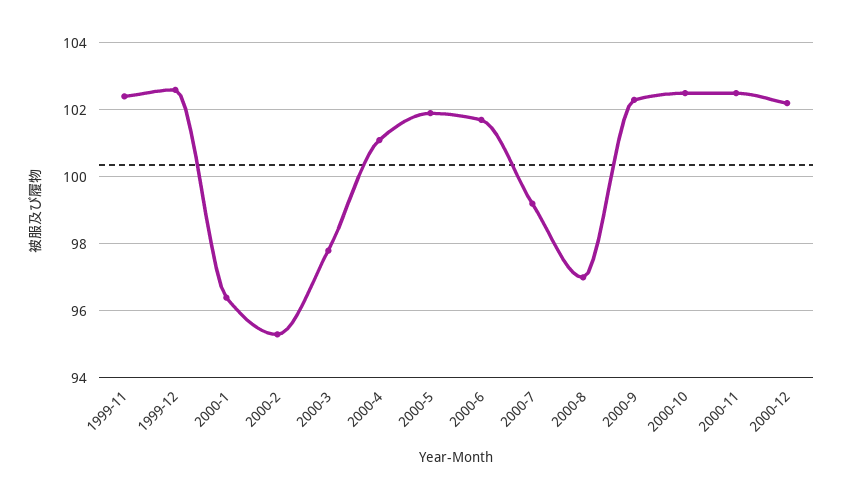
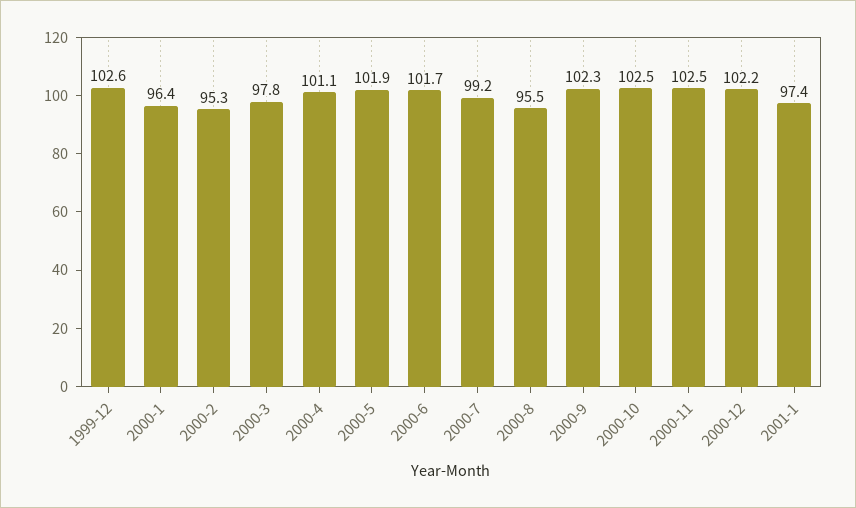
1999-11: 102.5 -> none
2000-8: 97 -> 95.5
2001-1: none -> 97.4

